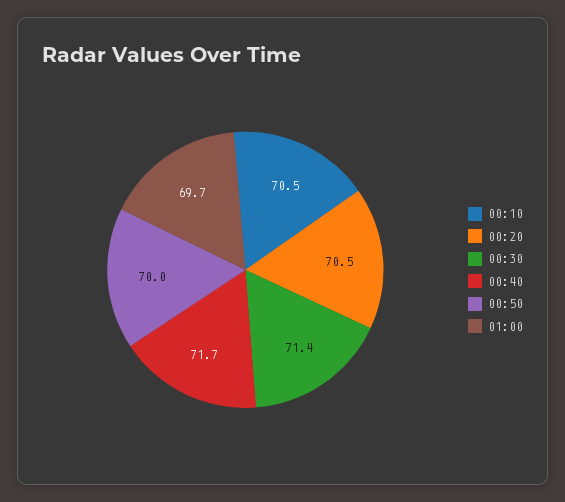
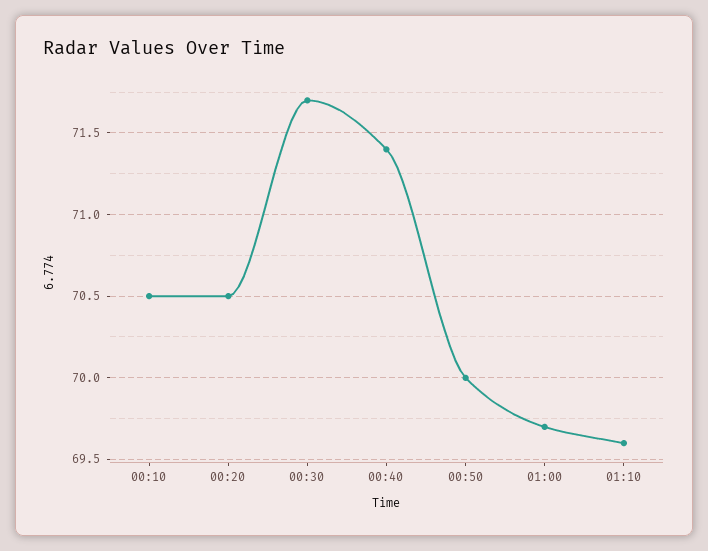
00:30: 71.4 -> 71.7
00:40: 71.7 -> 71.4
01:10: none -> 69.6

